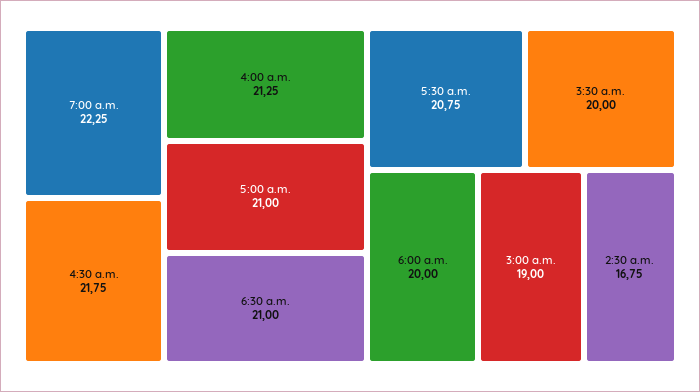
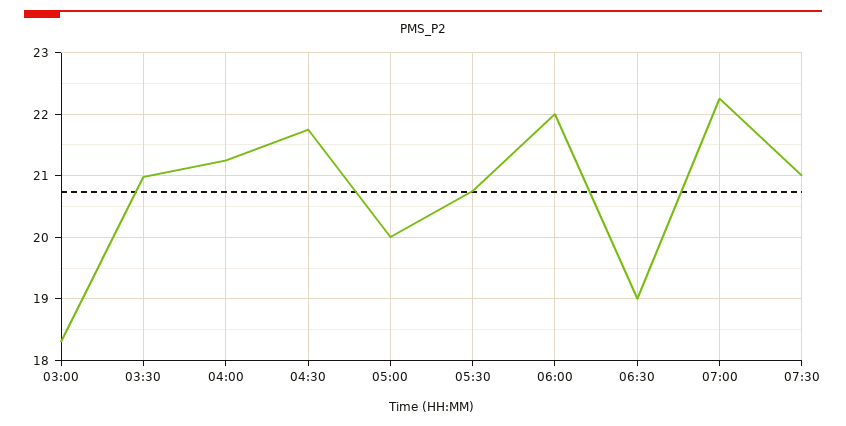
5:00 a.m.: 21 -> 20
6:30 a.m.: 21 -> 19
3:30 a.m.: 20 -> 21
6:00 a.m.: 20 -> 22
3:00 a.m.: 19 -> 18.3
2:30 a.m.: 16.75 -> none
07:30: none -> 21

